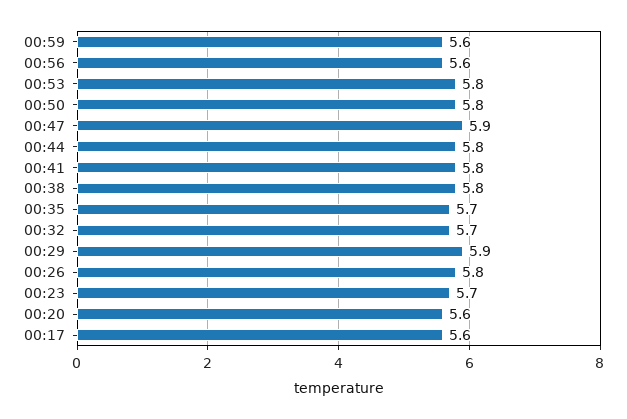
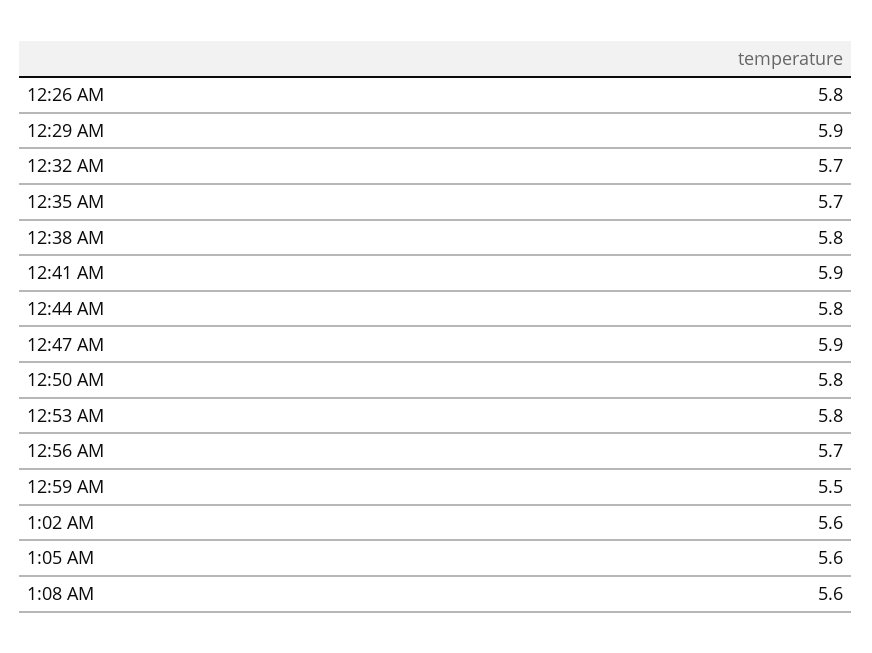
00:59: 5.6 -> 5.5
00:56: 5.6 -> 5.7
00:41: 5.8 -> 5.9
00:23: 5.7 -> none
00:20: 5.6 -> none
00:17: 5.6 -> none
1:02 AM: none -> 5.6
1:05 AM: none -> 5.6
1:08 AM: none -> 5.6

